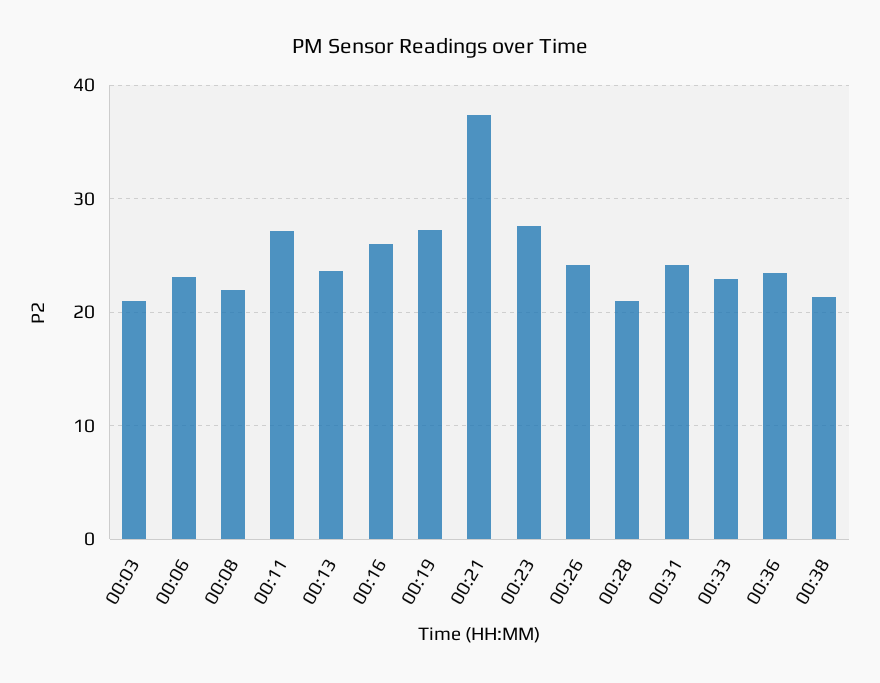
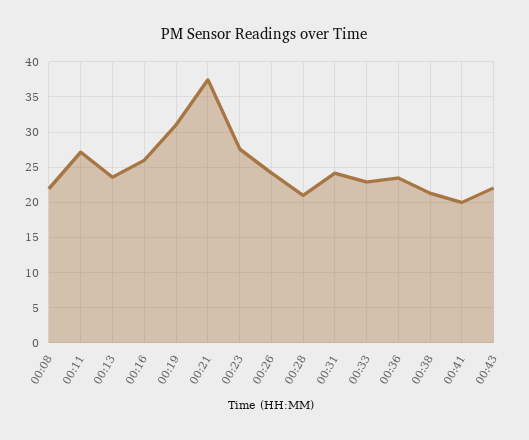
00:03: 21 -> none
00:06: 23 -> none
00:19: 27 -> 31
00:41: none -> 20
00:43: none -> 22

